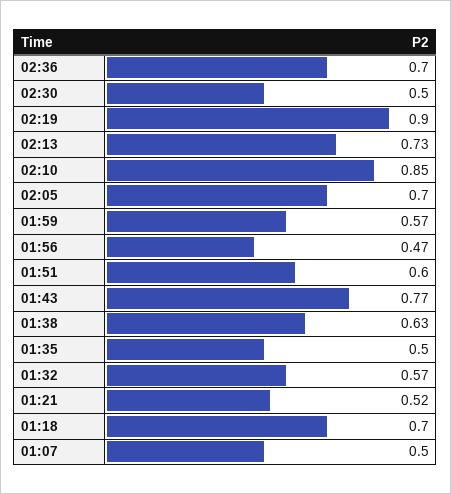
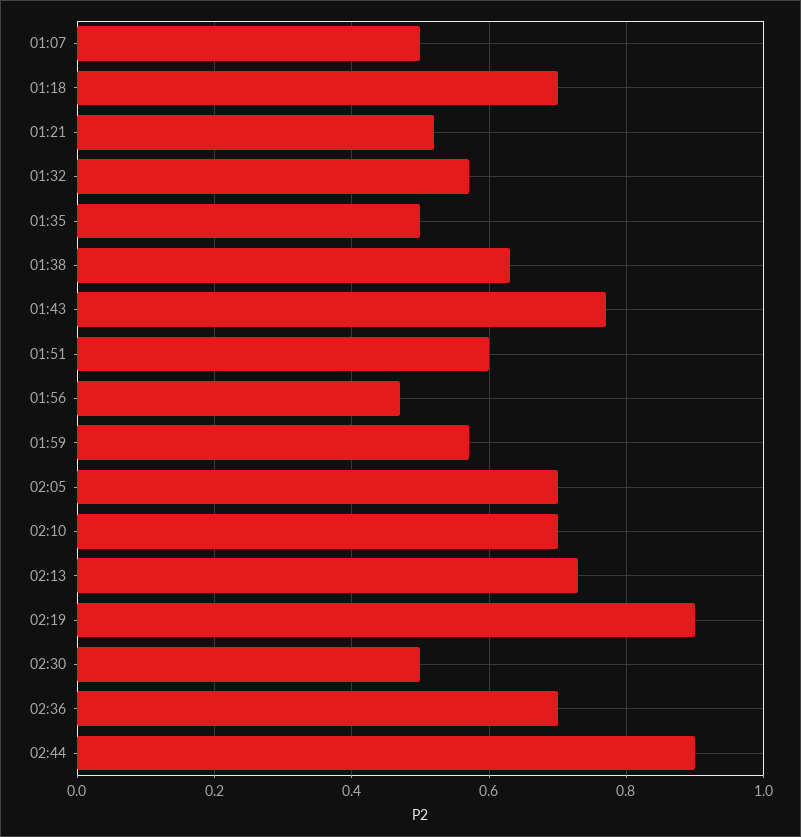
02:10: 0.85 -> 0.7
02:44: none -> 0.9

